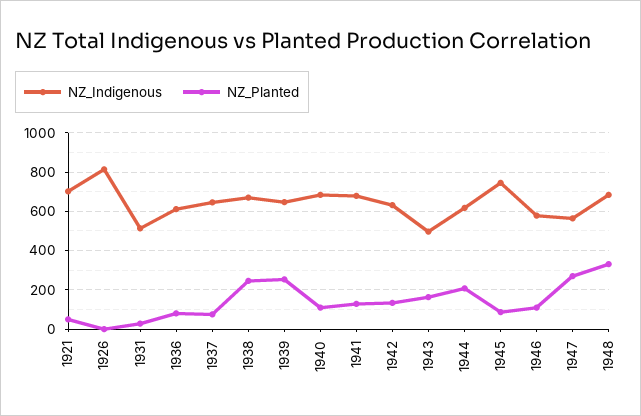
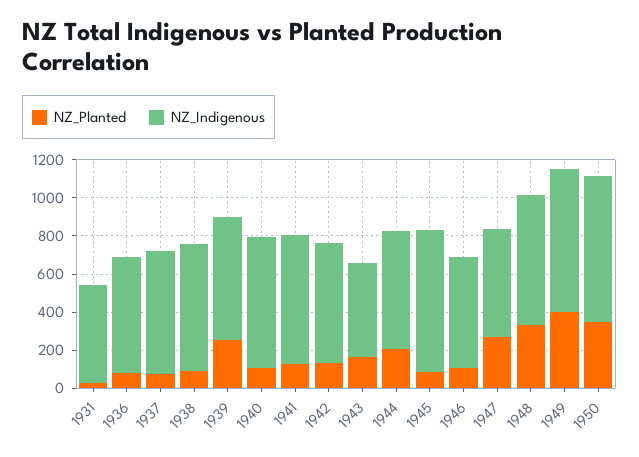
NZ_Indigenous, 1921: 700 -> none
NZ_Planted, 1921: 50 -> none
NZ_Indigenous, 1926: 800 -> none
NZ_Planted, 1926: 0 -> none
NZ_Planted, 1938: 250 -> 100
NZ_Planted, 1949: none -> 400
NZ_Indigenous, 1949: none -> 750
NZ_Planted, 1950: none -> 350
NZ_Indigenous, 1950: none -> 750

